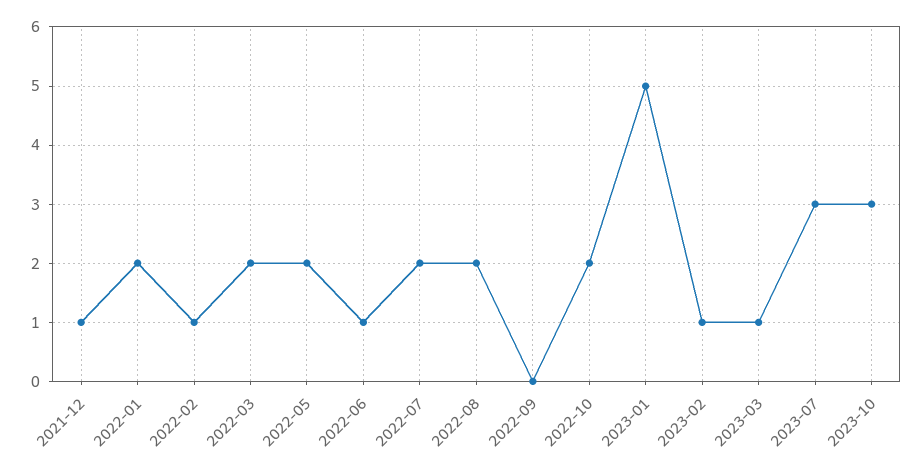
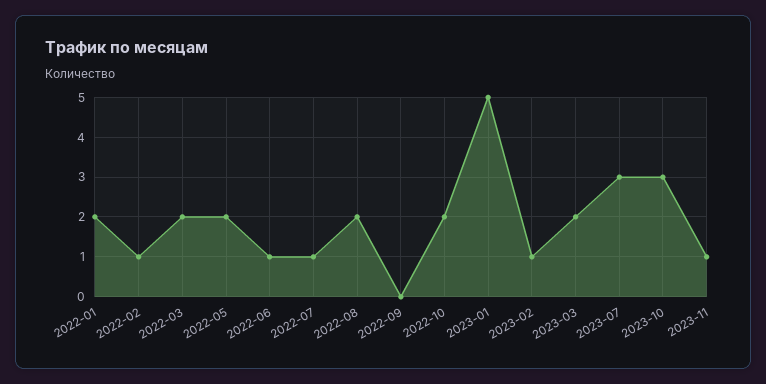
2021-12: 1 -> none
2022-07: 2 -> 1
2023-03: 1 -> 2
2023-11: none -> 1

